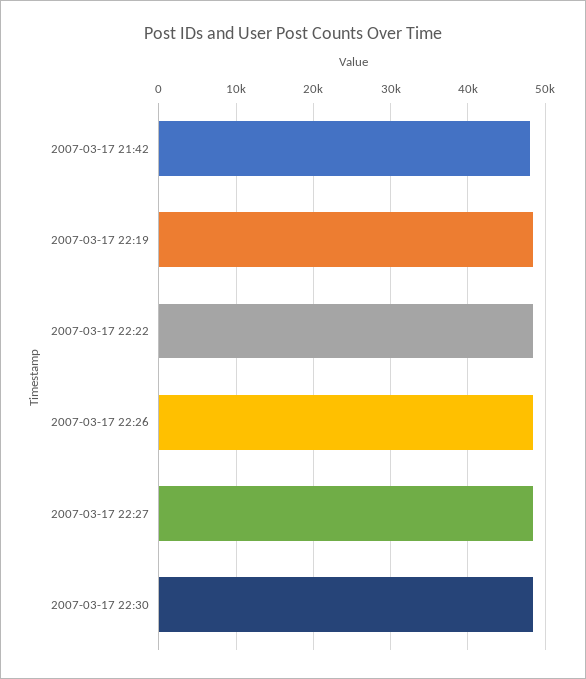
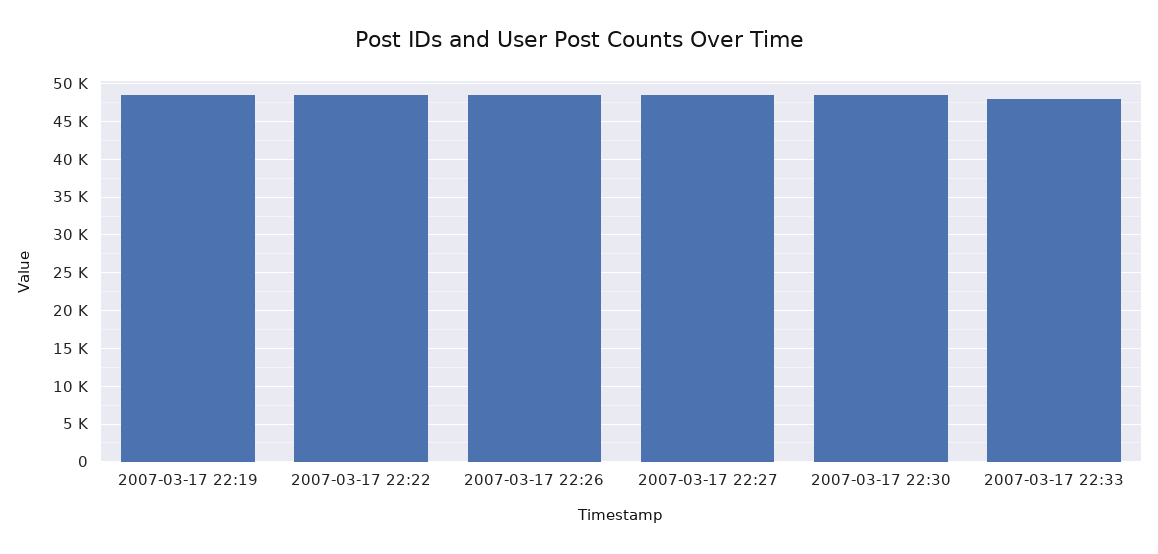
2007-03-17 21:42: 48000 -> none
2007-03-17 22:33: none -> 48000

